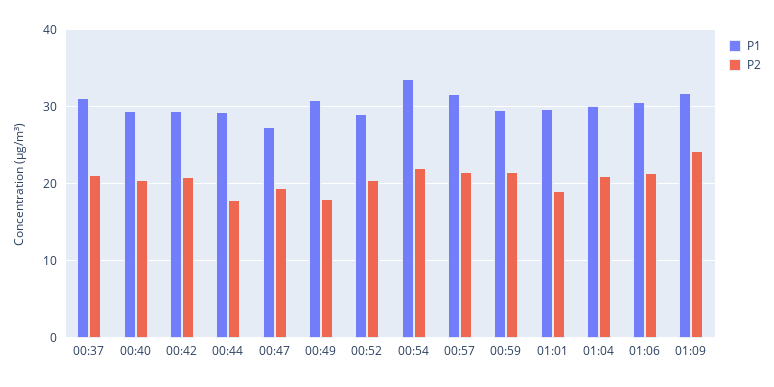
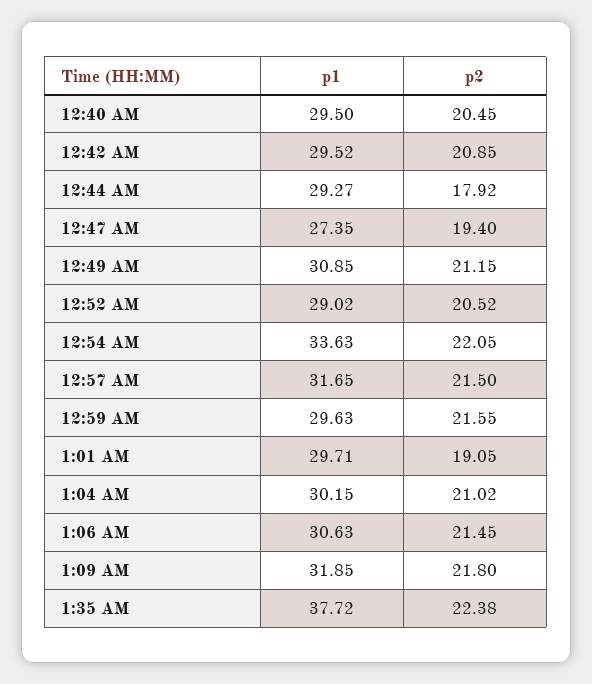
P1, 00:37: 31 -> none
P2, 00:37: 21 -> none
P2, 00:49: 18 -> 21.15
P2, 01:09: 24 -> 21.8
P1, 1:35 AM: none -> 37.72
P2, 1:35 AM: none -> 22.38

